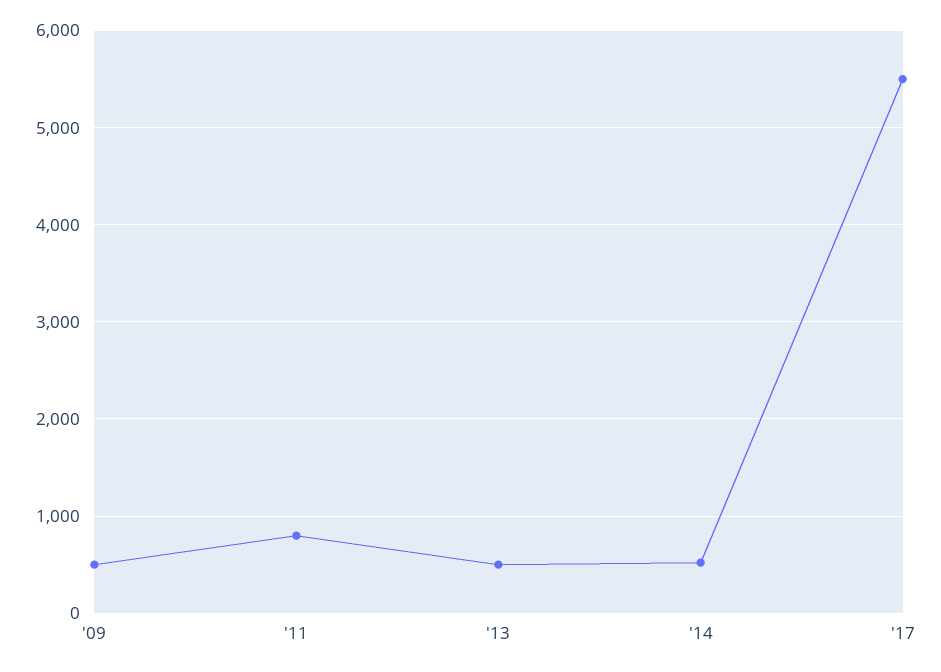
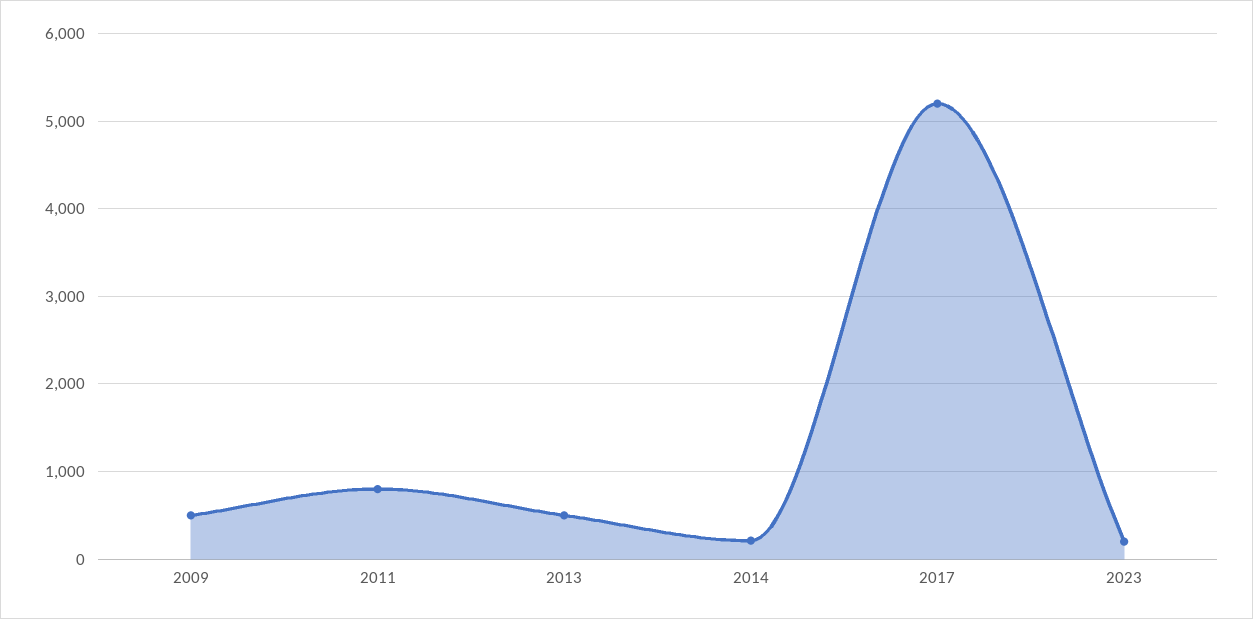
'14: 500 -> 200
'17: 5500 -> 5200
2023: none -> 200

